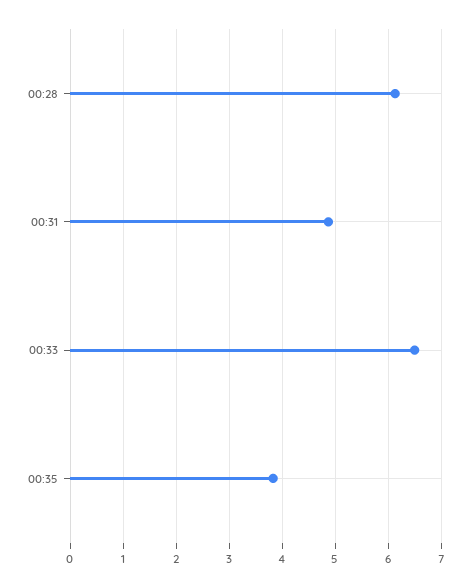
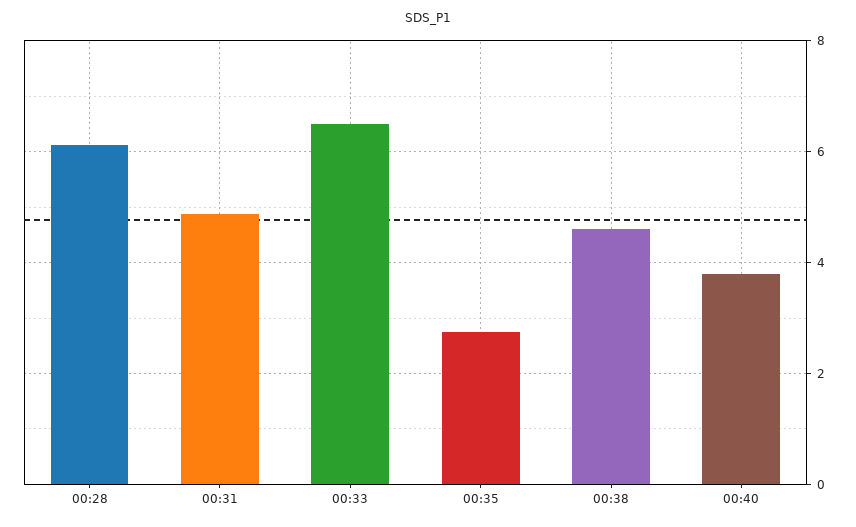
00:35: 3.8 -> 2.8
00:38: none -> 4.6
00:40: none -> 3.8

